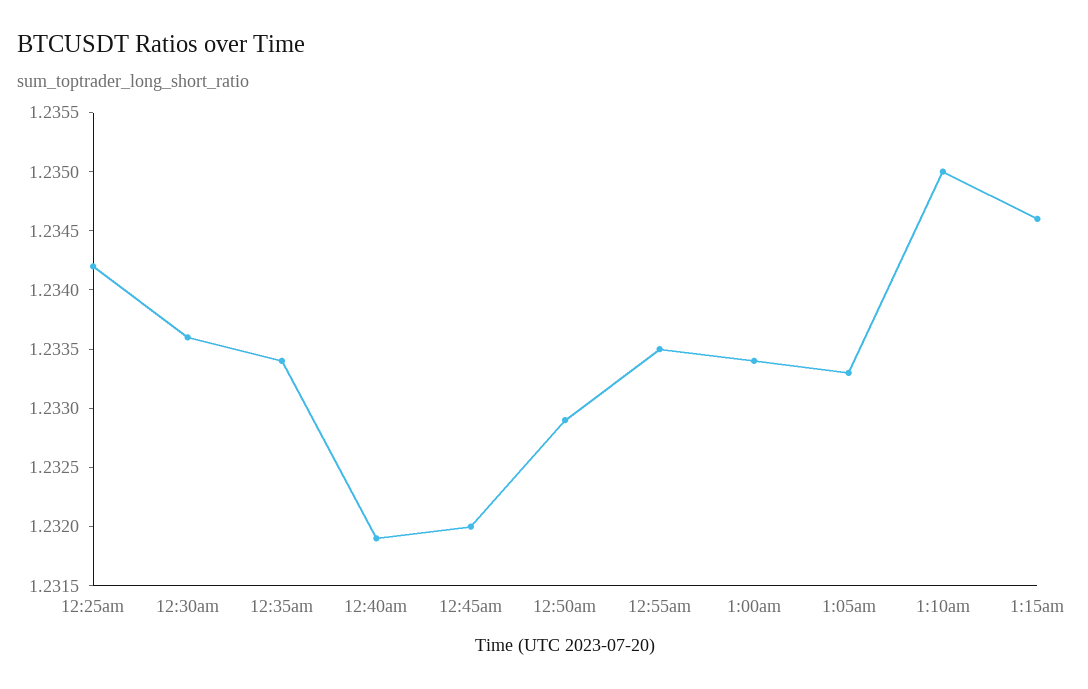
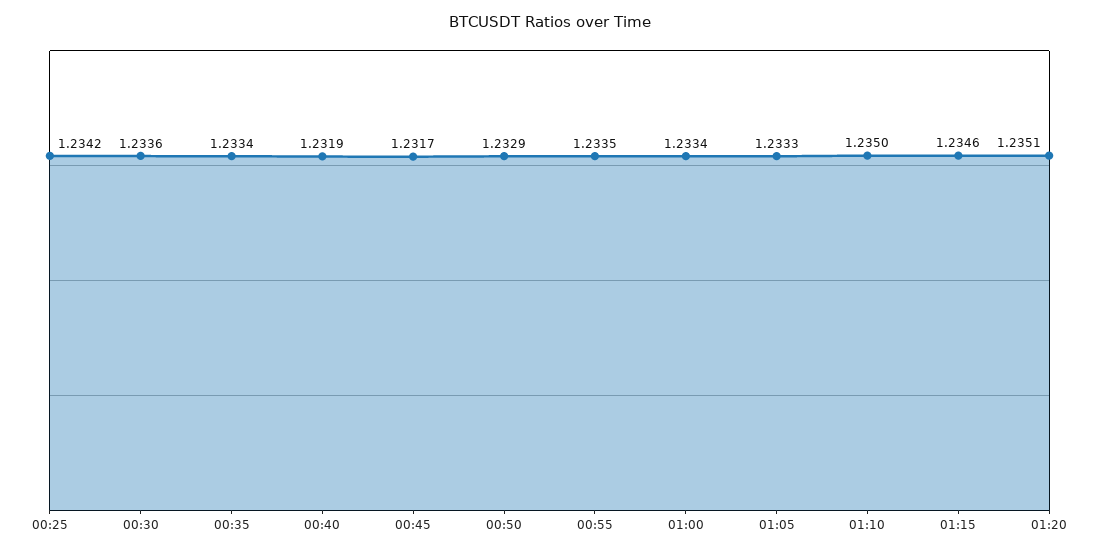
12:45am: 1.232 -> 1.2317
01:20: none -> 1.2351

